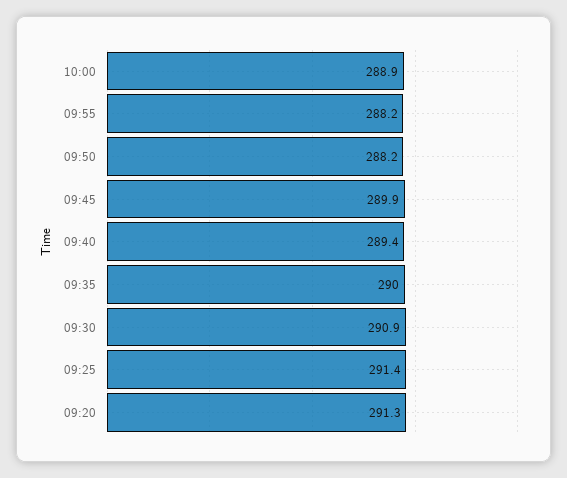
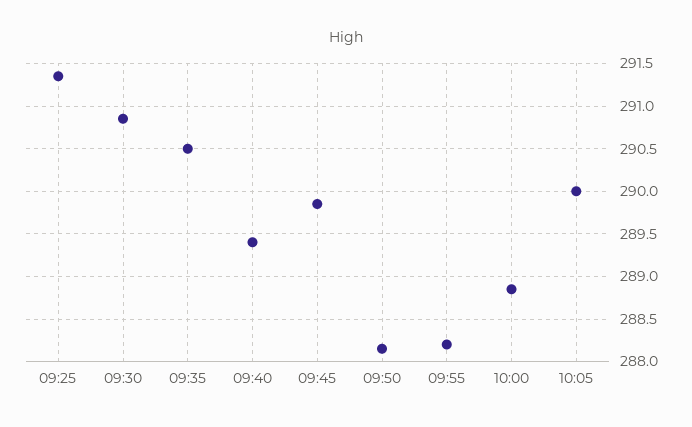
09:35: 290 -> 290.5
09:20: 291.3 -> none
10:05: none -> 290

